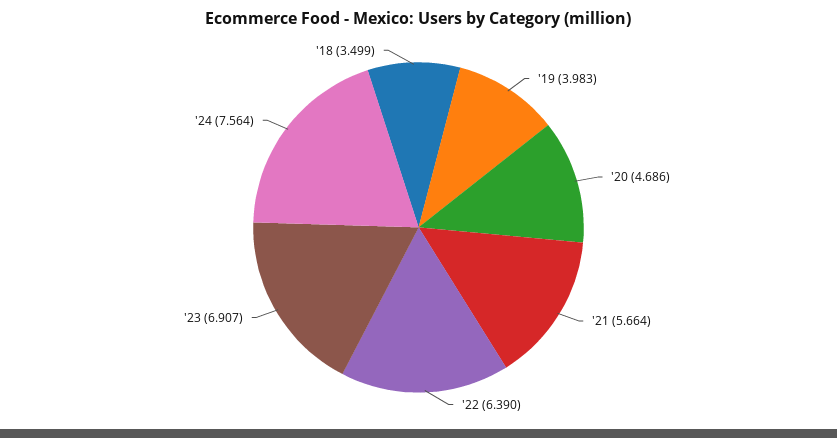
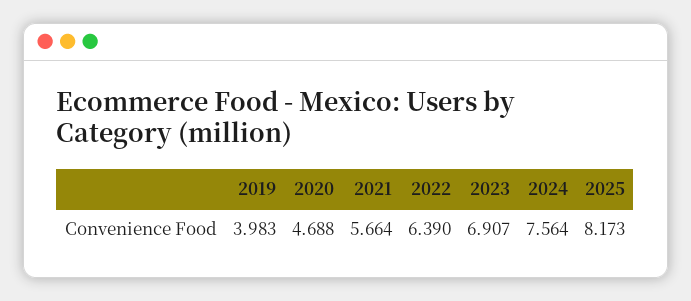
'20: 4.686 -> 4.688
'18: 3.499 -> none
2025: none -> 8.173

